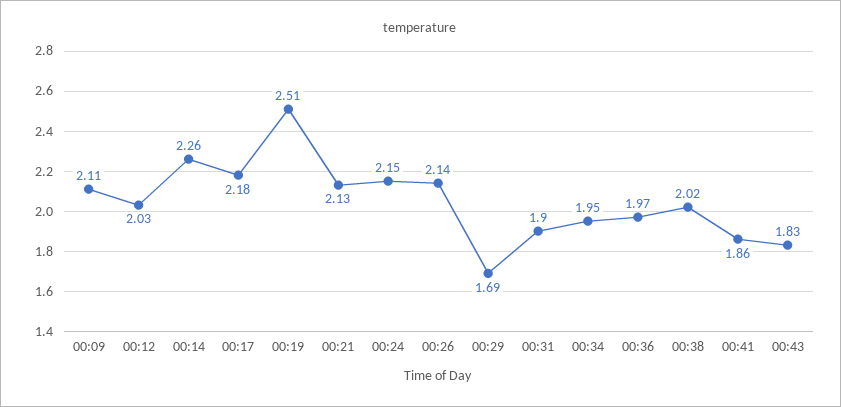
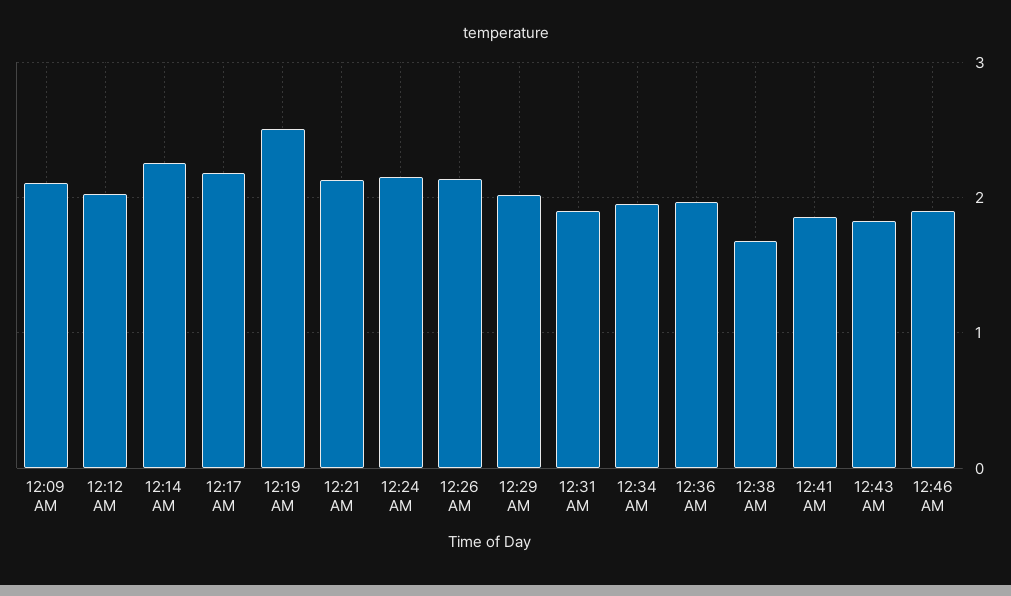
00:29: 1.69 -> 2
00:38: 2.02 -> 1.7
12:46 AM: none -> 1.9

